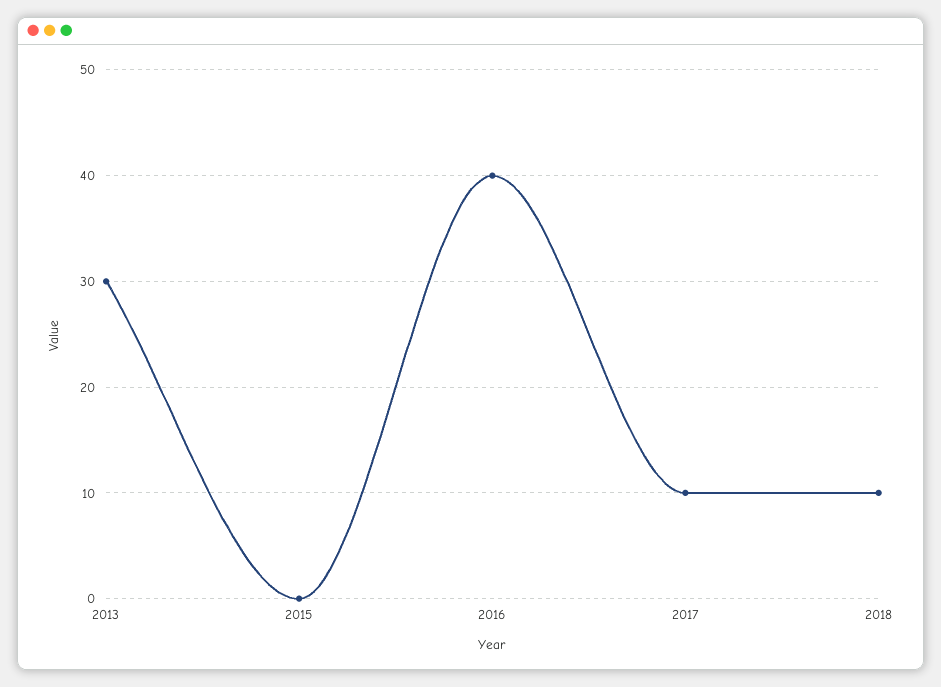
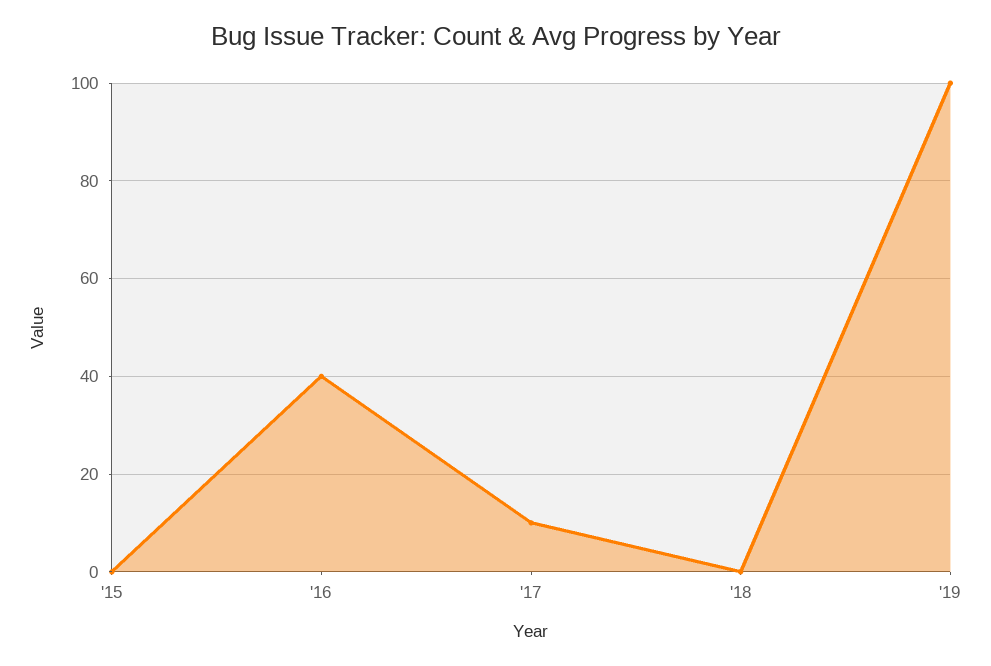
2013: 30 -> none
2018: 10 -> 0
'19: none -> 100

